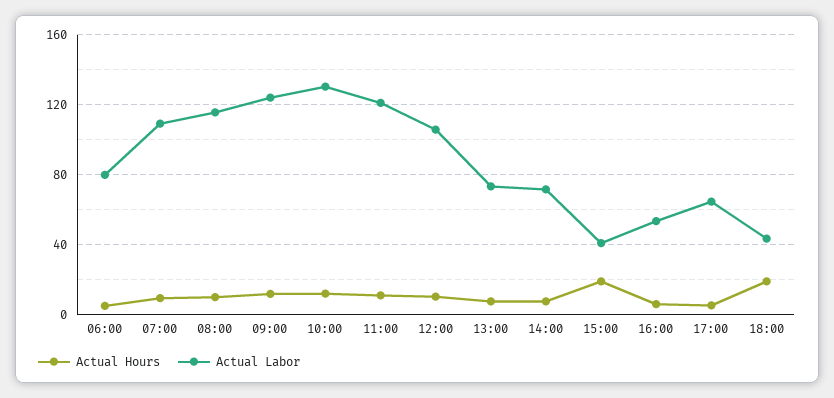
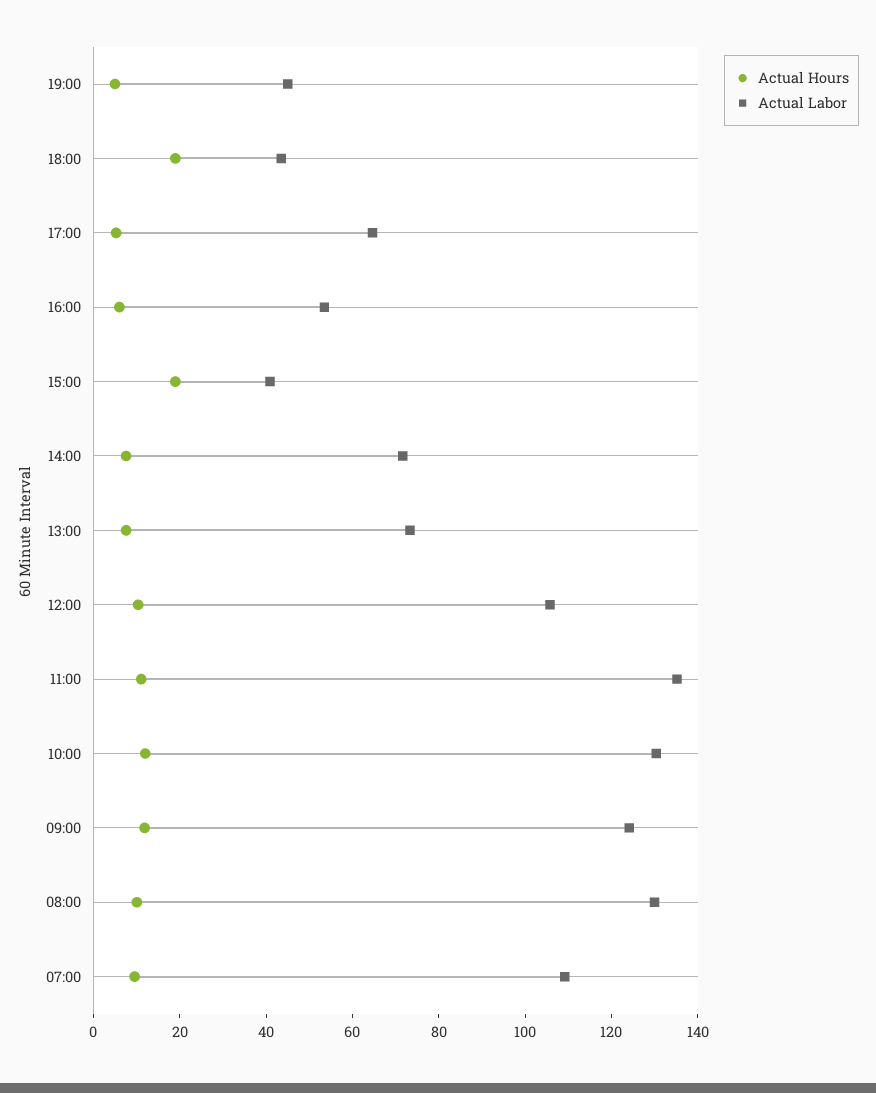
Actual Hours, 06:00: 5 -> none
Actual Labor, 06:00: 80 -> none
Actual Labor, 08:00: 115 -> 130
Actual Labor, 11:00: 120 -> 135
Actual Hours, 19:00: none -> 5
Actual Labor, 19:00: none -> 45

